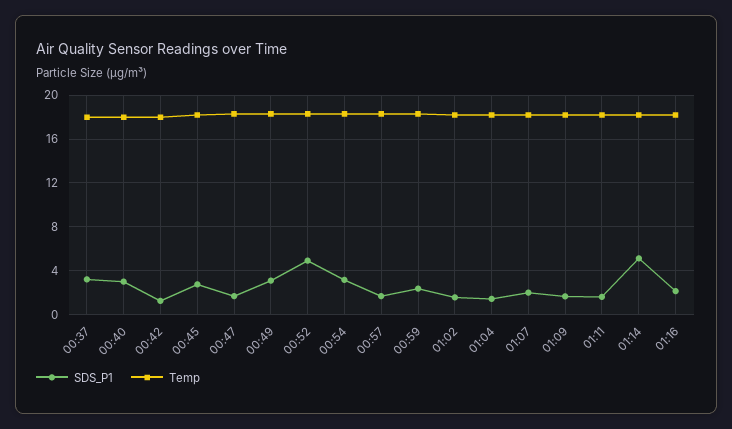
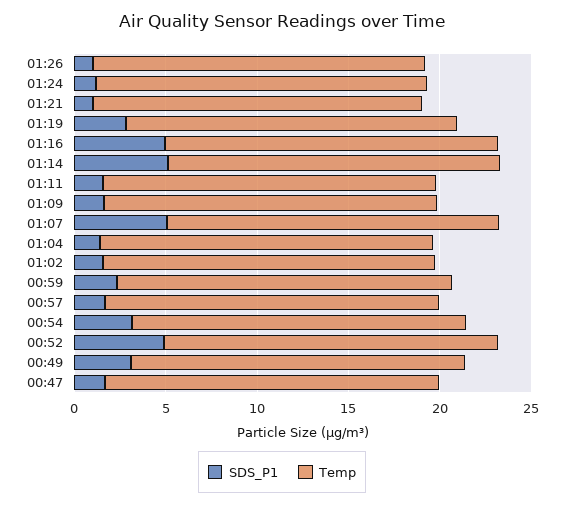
SDS_P1, 00:37: 3 -> none
Temp, 00:37: 18 -> none
SDS_P1, 00:40: 3 -> none
Temp, 00:40: 18 -> none
SDS_P1, 00:42: 1 -> none
Temp, 00:42: 18 -> none
SDS_P1, 00:45: 3 -> none
Temp, 00:45: 18 -> none
SDS_P1, 01:07: 2 -> 5
SDS_P1, 01:16: 2 -> 5
SDS_P1, 01:26: none -> 1
Temp, 01:26: none -> 18
SDS_P1, 01:24: none -> 1
Temp, 01:24: none -> 18
SDS_P1, 01:21: none -> 1
Temp, 01:21: none -> 18
SDS_P1, 01:19: none -> 3
Temp, 01:19: none -> 18

